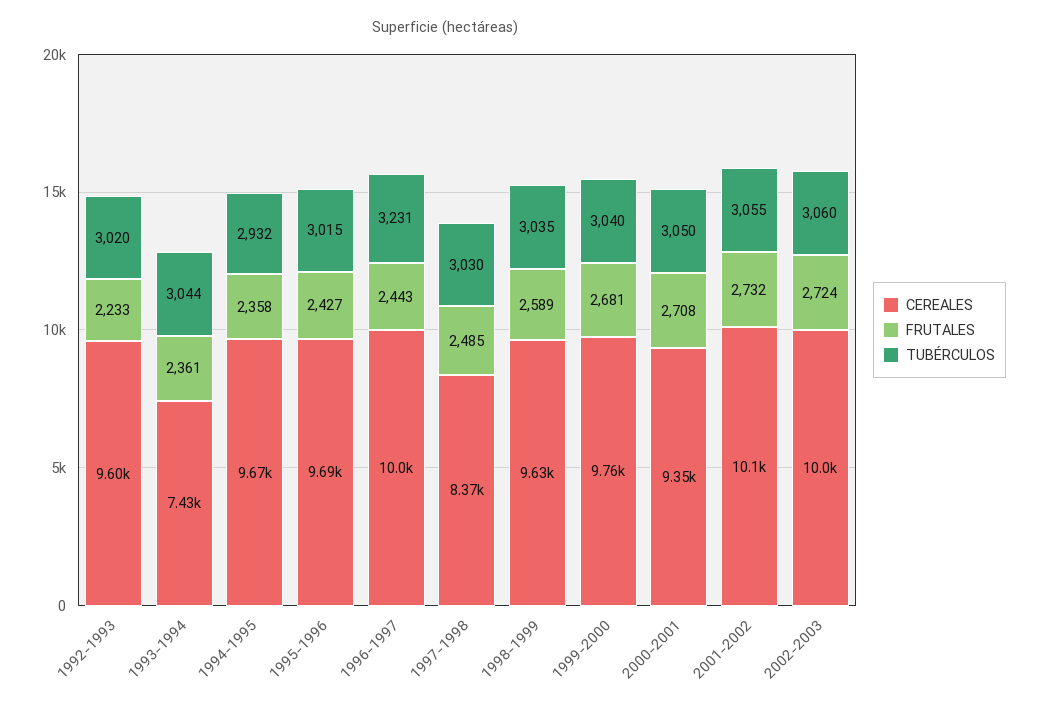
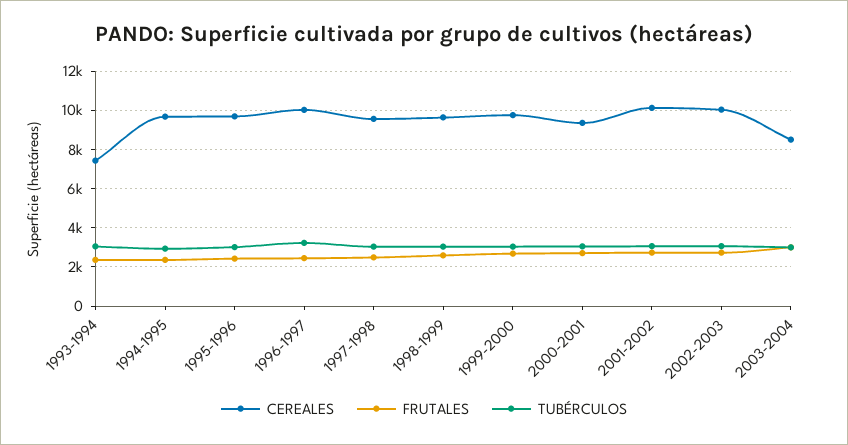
CEREALES, 1992-1993: 9600 -> none
FRUTALES, 1992-1993: 2233 -> none
TUBÉRCULOS, 1992-1993: 3020 -> none
CEREALES, 1997-1998: 8370 -> 9500
CEREALES, 2003-2004: none -> 8500
FRUTALES, 2003-2004: none -> 3000
TUBÉRCULOS, 2003-2004: none -> 3000

